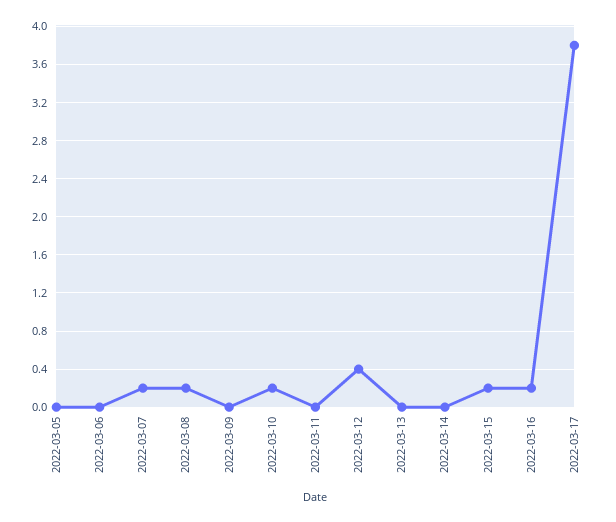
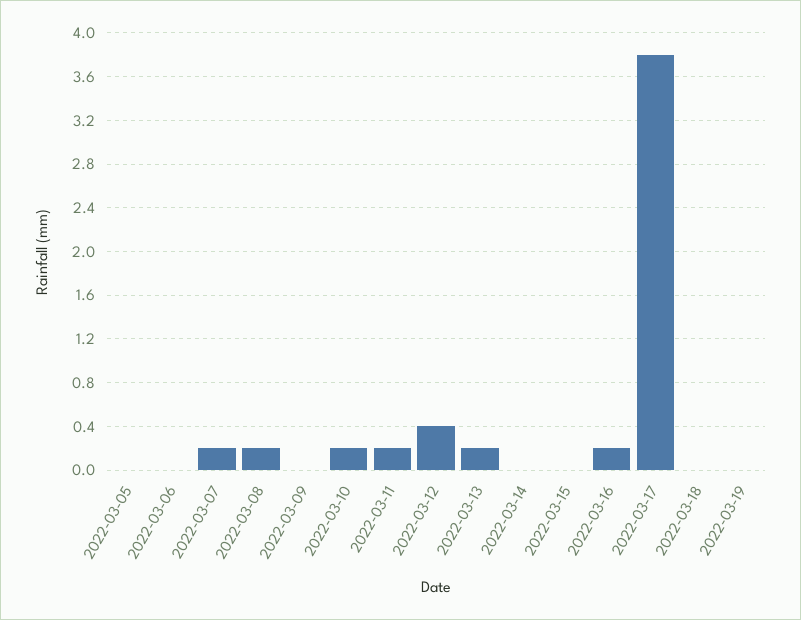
2022-03-11: 0 -> 0.2
2022-03-13: 0 -> 0.2
2022-03-15: 0.2 -> 0
2022-03-18: none -> 0
2022-03-19: none -> 0

